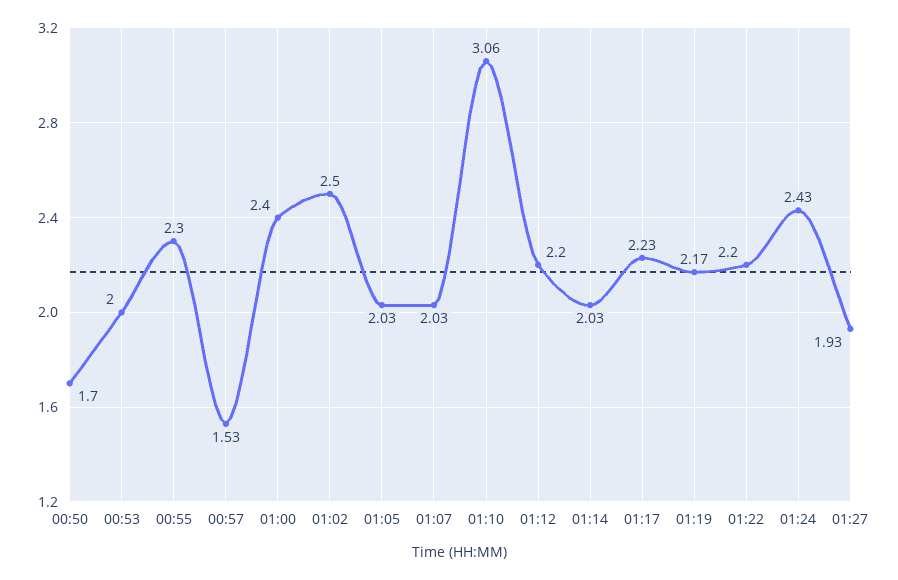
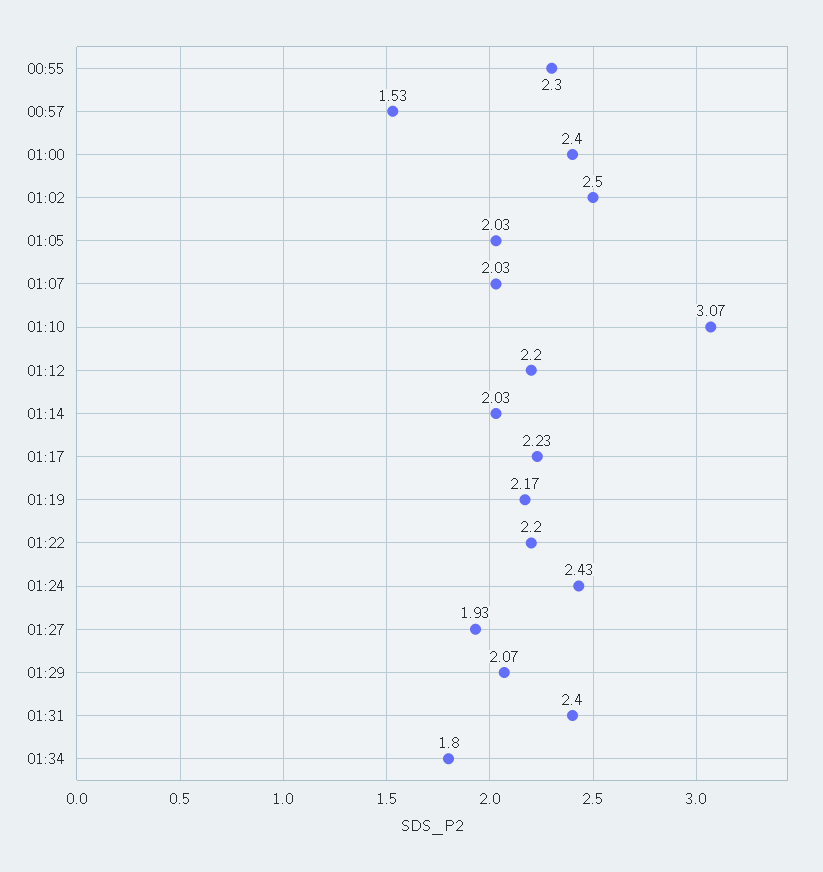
00:50: 1.7 -> none
00:53: 2 -> none
01:10: 3.06 -> 3.07
01:29: none -> 2.07
01:31: none -> 2.4
01:34: none -> 1.8

